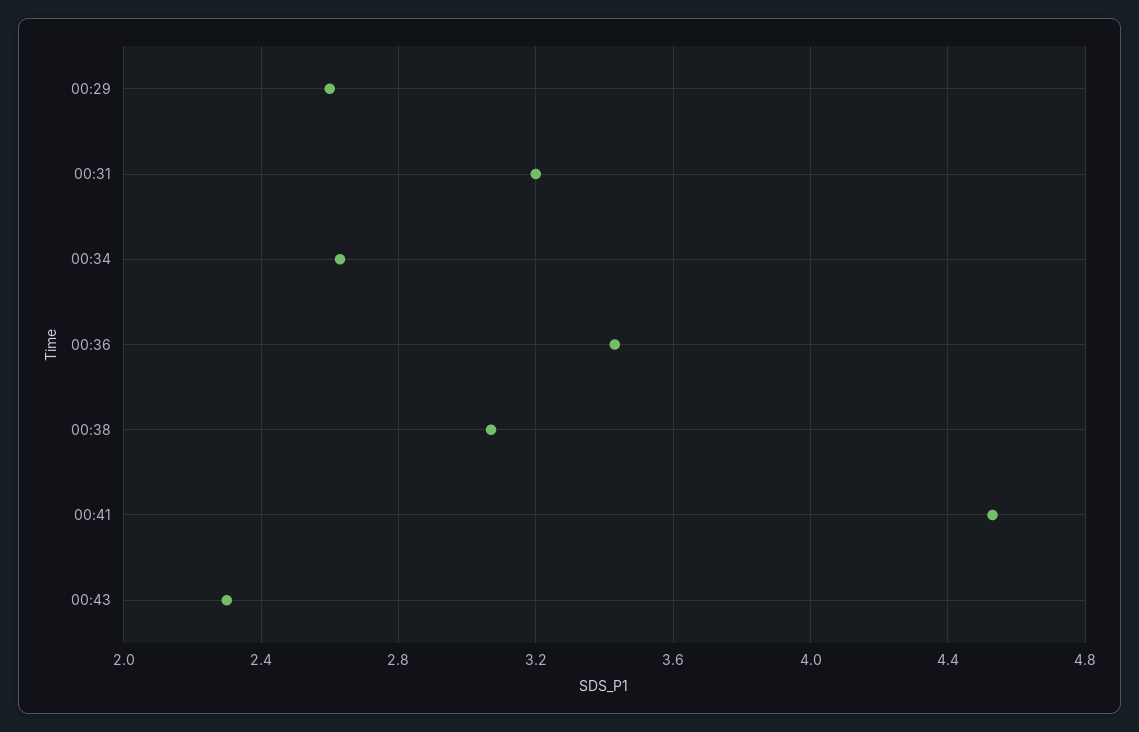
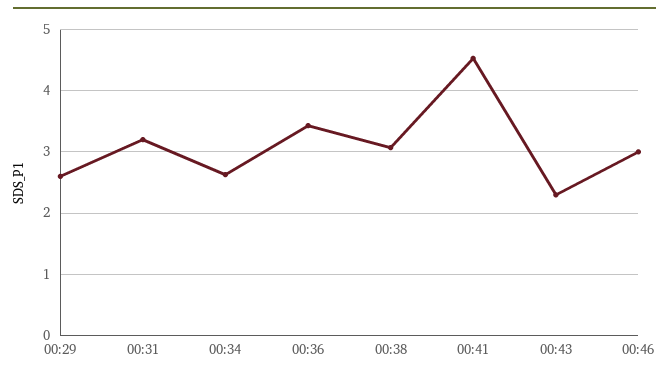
00:46: none -> 3

